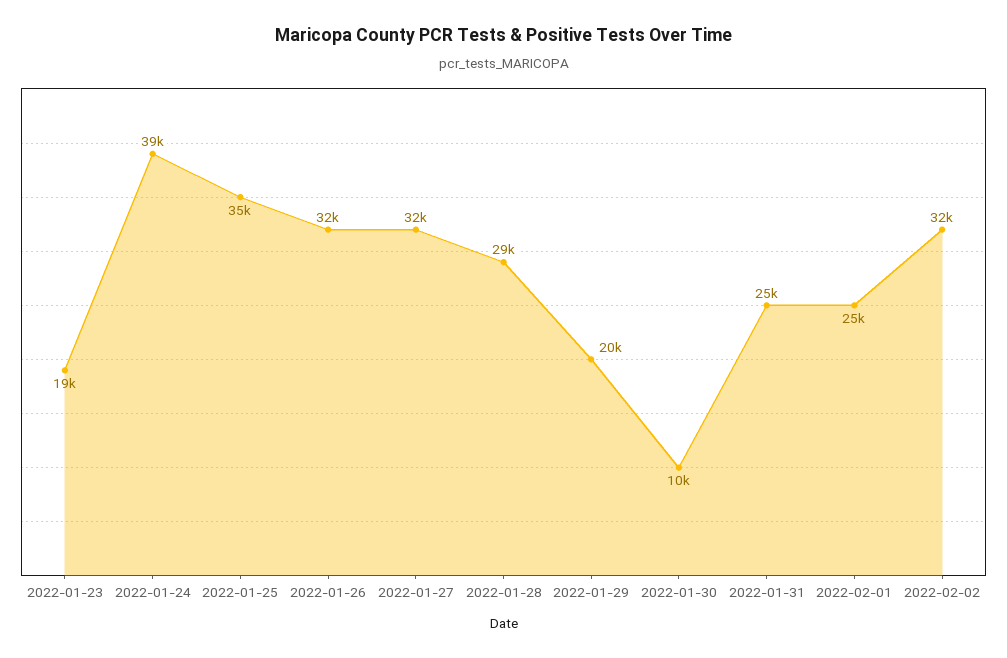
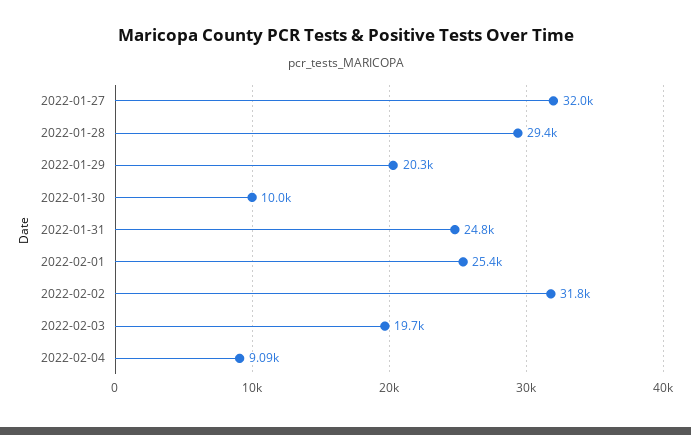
2022-01-23: 19000 -> none
2022-01-24: 39000 -> none
2022-01-25: 35000 -> none
2022-01-26: 32000 -> none
2022-02-03: none -> 19700
2022-02-04: none -> 9090

